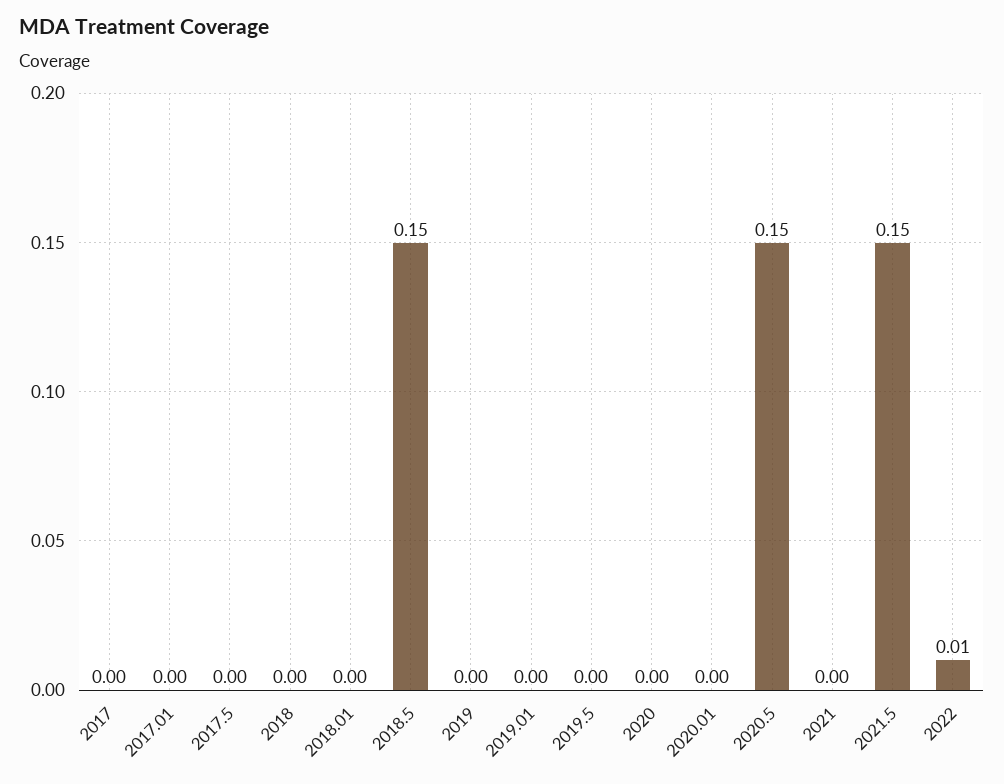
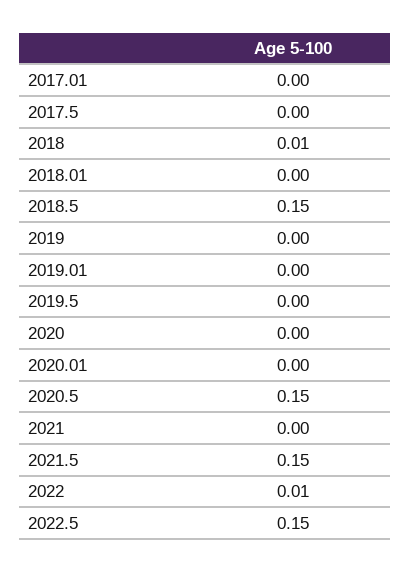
2017: 0 -> none
2018: 0 -> 0.01
2022.5: none -> 0.15

